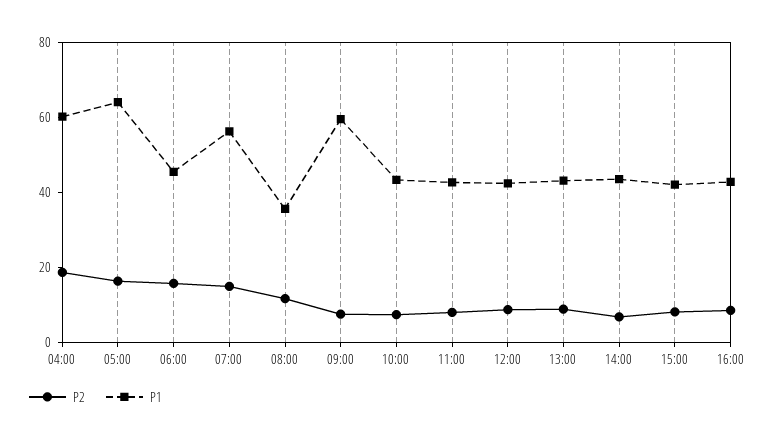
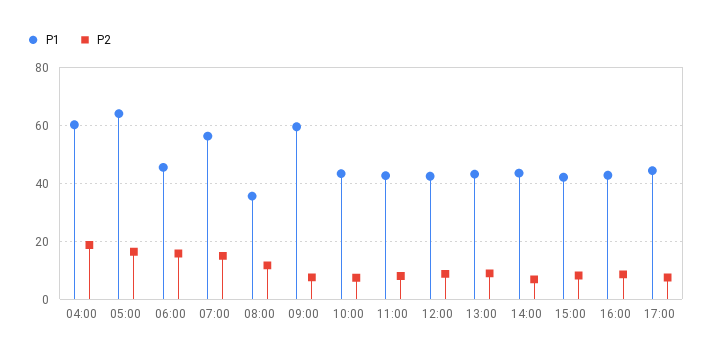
P1, 17:00: none -> 45
P2, 17:00: none -> 7.5

